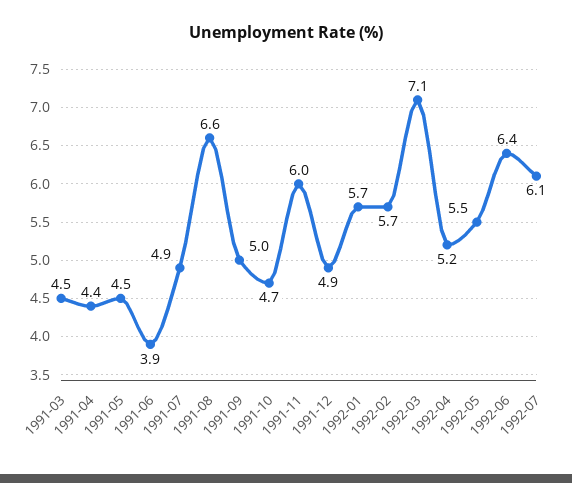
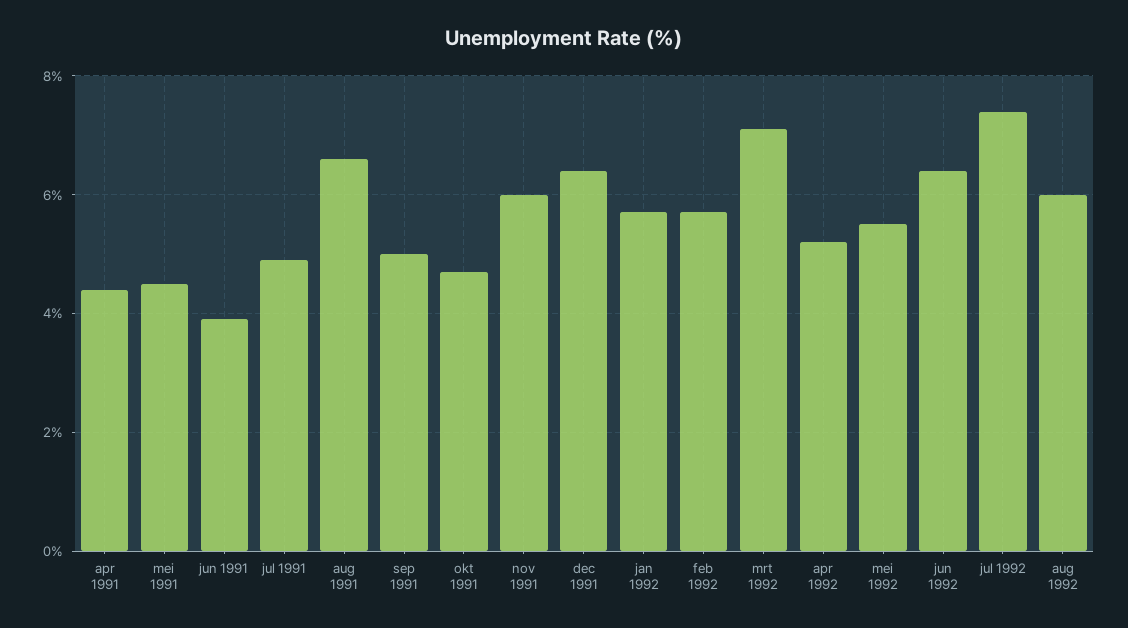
1991-03: 4.5 -> none
1991-12: 4.9 -> 6.5
1992-07: 6.1 -> 7.5
aug 1992: none -> 6

